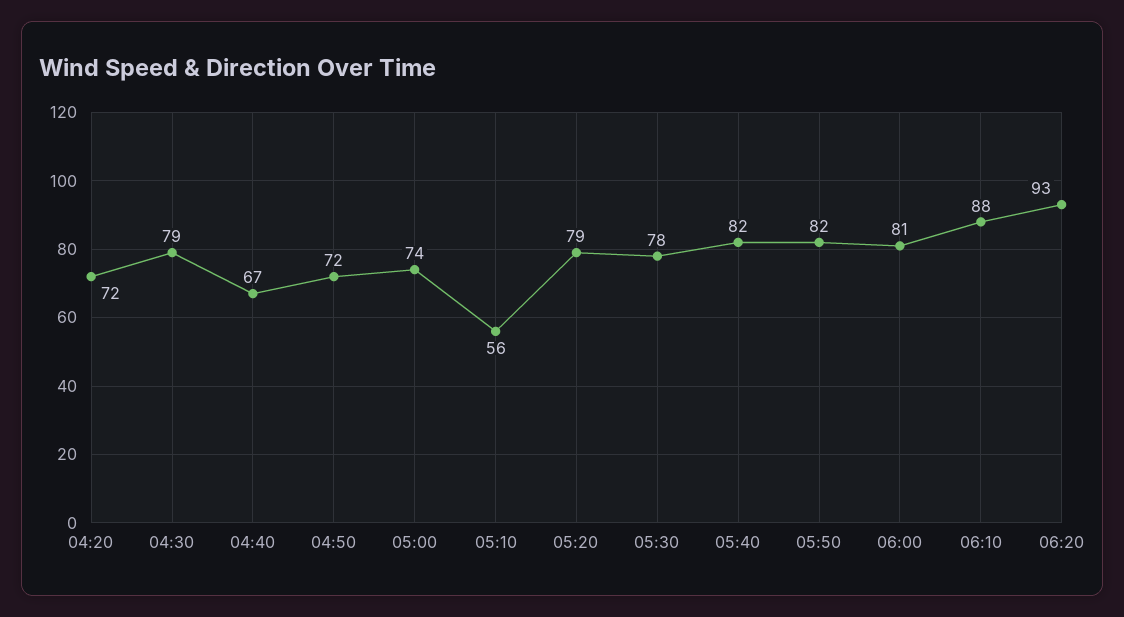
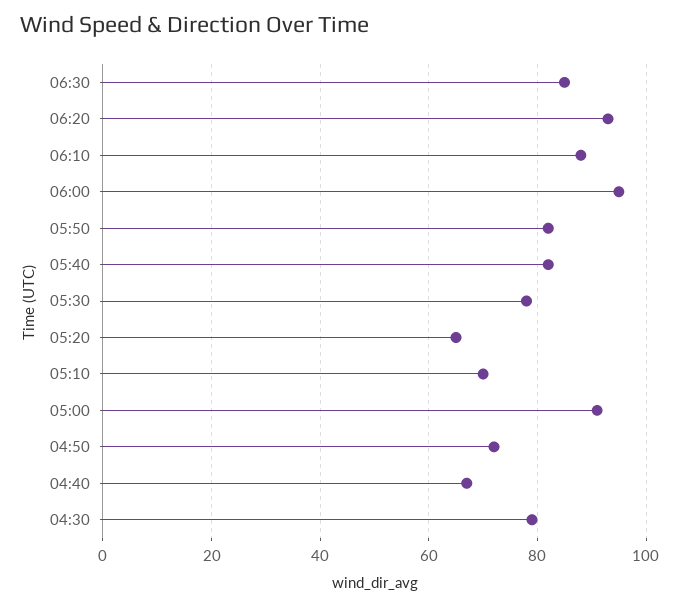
04:20: 72 -> none
05:00: 74 -> 90
05:10: 56 -> 70
05:20: 79 -> 65
06:00: 81 -> 95
06:30: none -> 85

